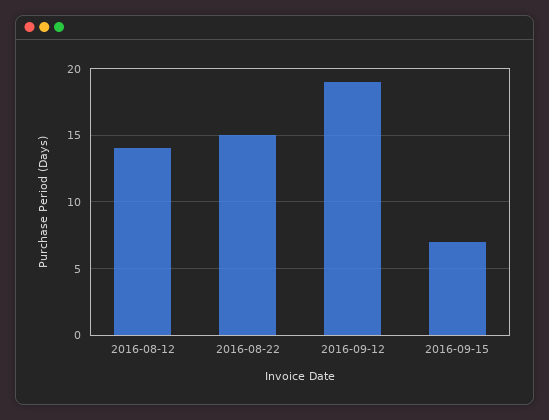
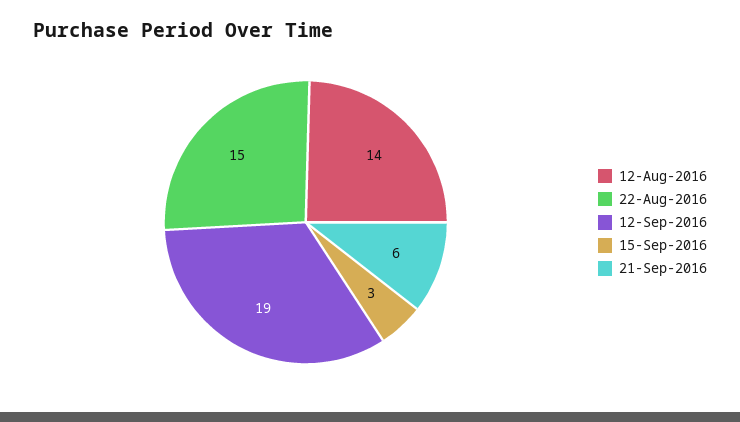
2016-09-15: 7 -> 3
21-Sep-2016: none -> 6

